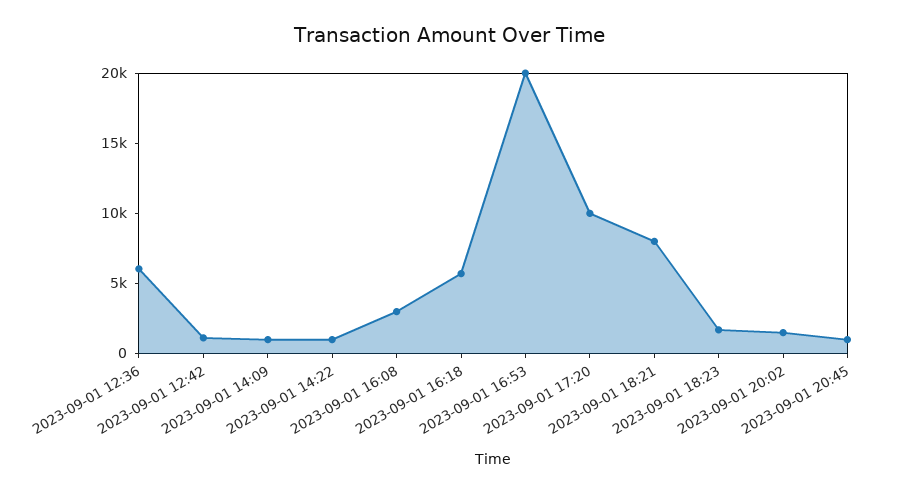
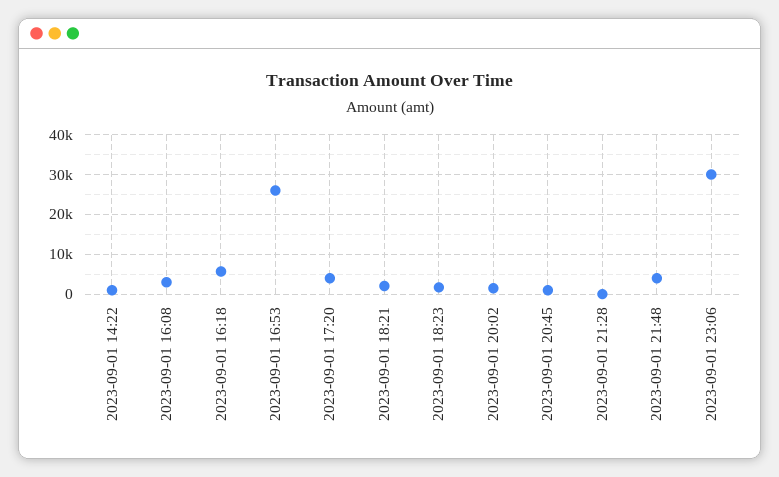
2023-09-01 12:36: 6000 -> none
2023-09-01 12:42: 1000 -> none
2023-09-01 14:09: 1000 -> none
2023-09-01 16:53: 20000 -> 26000
2023-09-01 17:20: 10000 -> 4000
2023-09-01 18:21: 8000 -> 2000
2023-09-01 21:28: none -> 0
2023-09-01 21:48: none -> 4000
2023-09-01 23:06: none -> 30000

